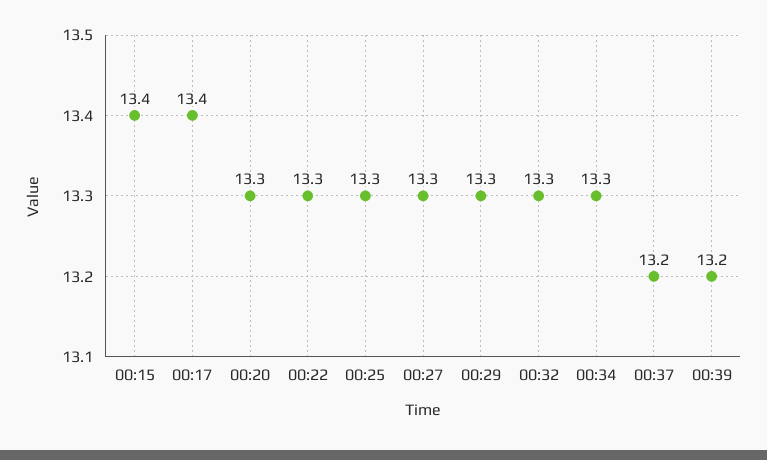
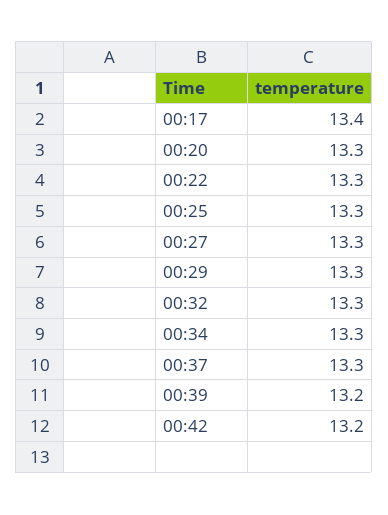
00:15: 13.4 -> none
00:37: 13.2 -> 13.3
00:42: none -> 13.2

